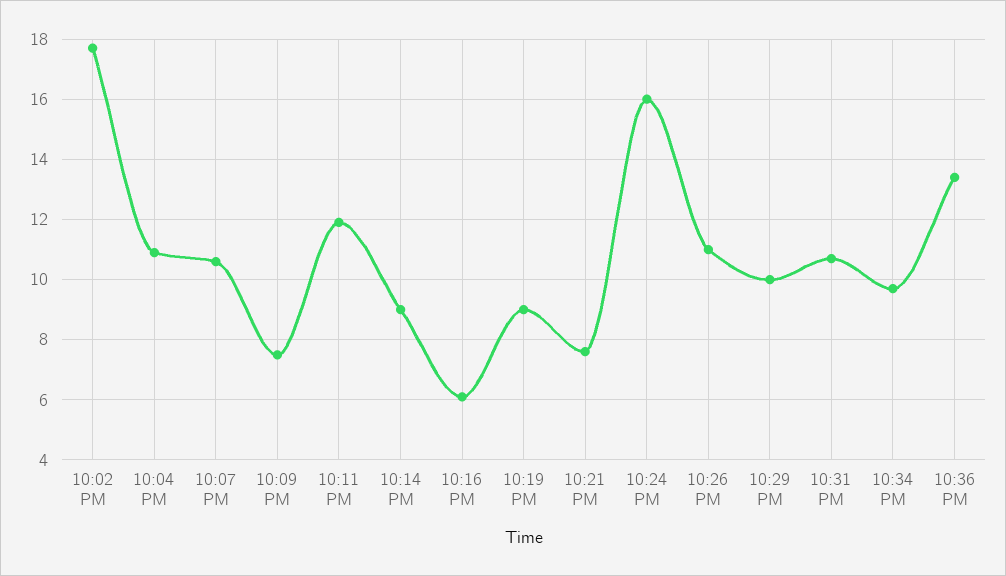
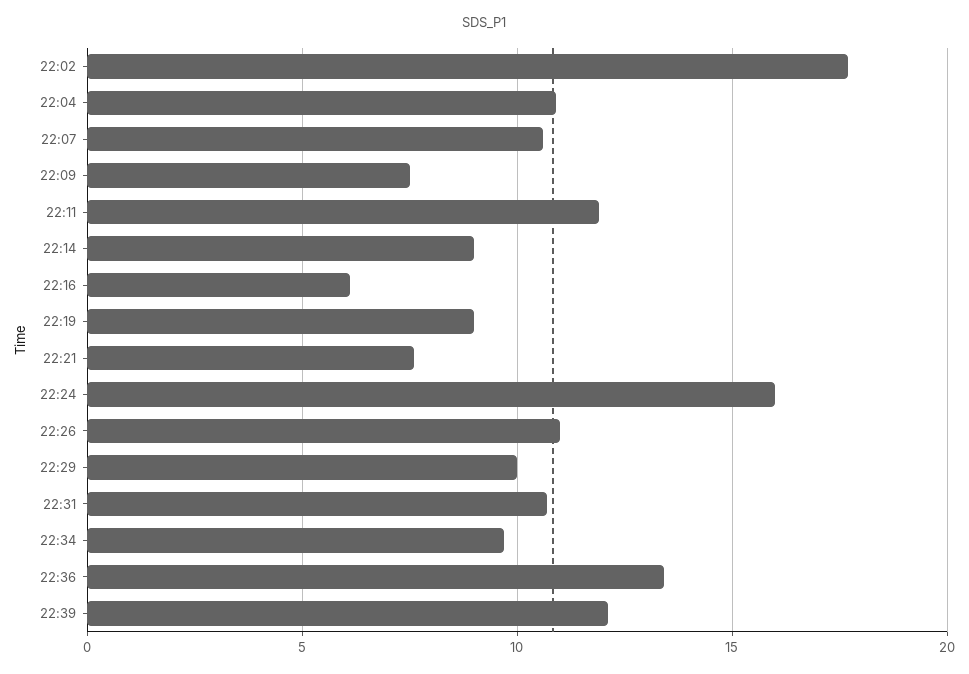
22:39: none -> 12

